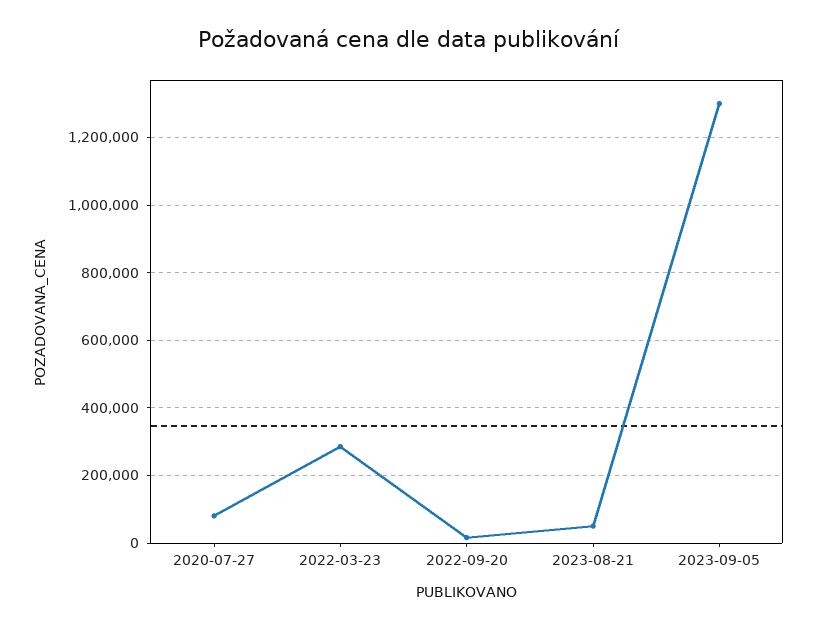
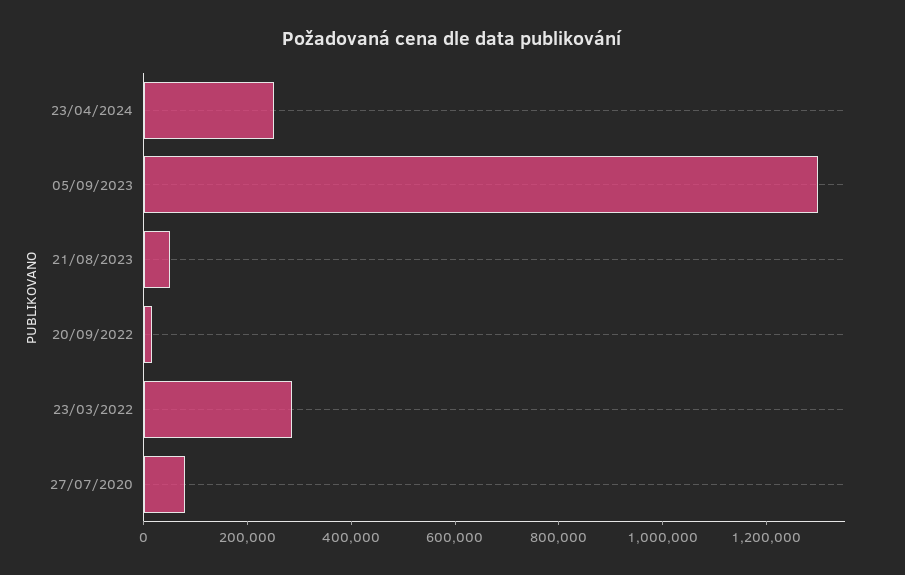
23/04/2024: none -> 250000

